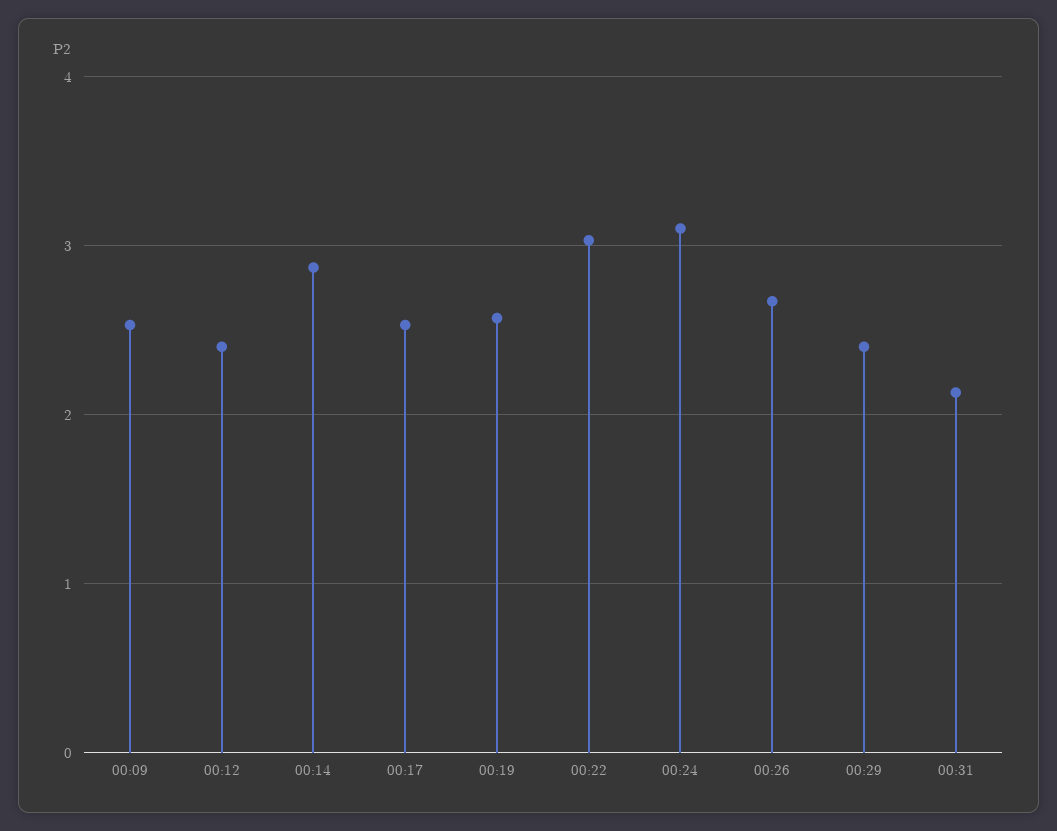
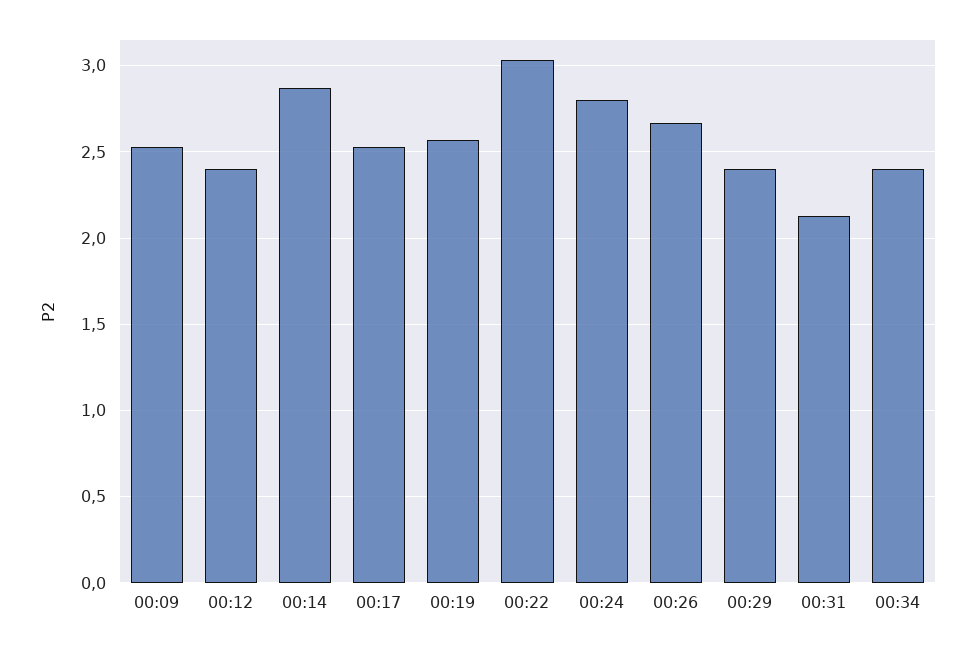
00:24: 3.1 -> 2.8
00:34: none -> 2.4

